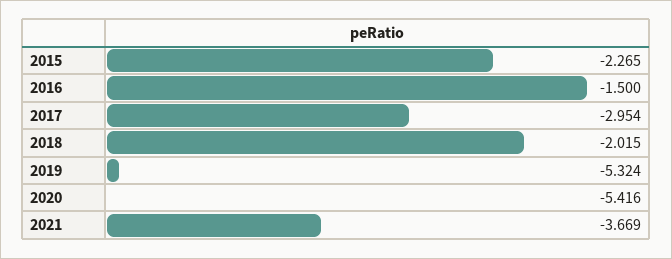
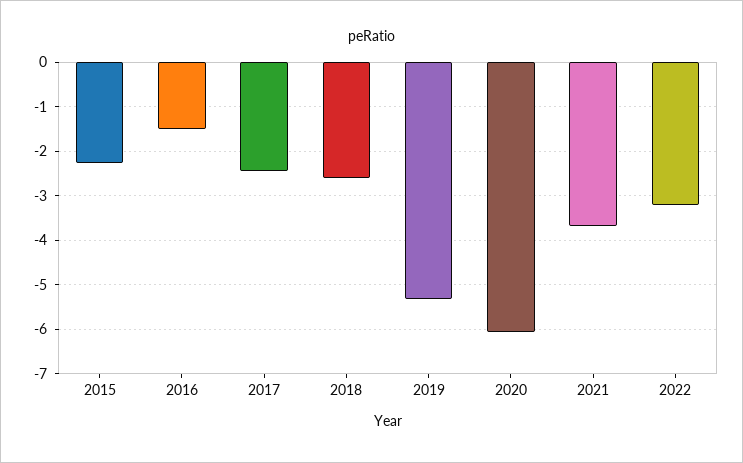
2017: -2.954 -> -2.4
2018: -2.015 -> -2.6
2020: -5.416 -> -6
2022: none -> -3.2

